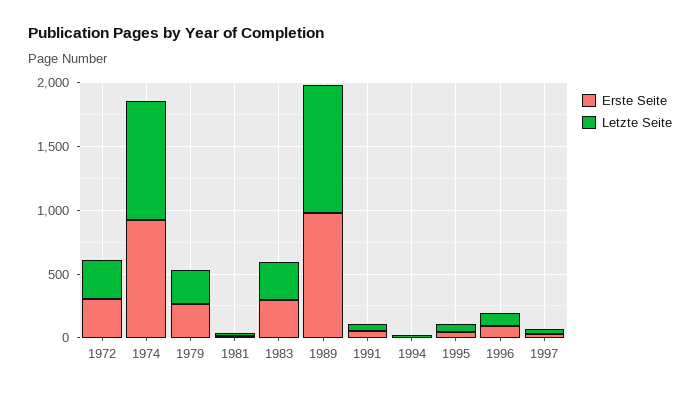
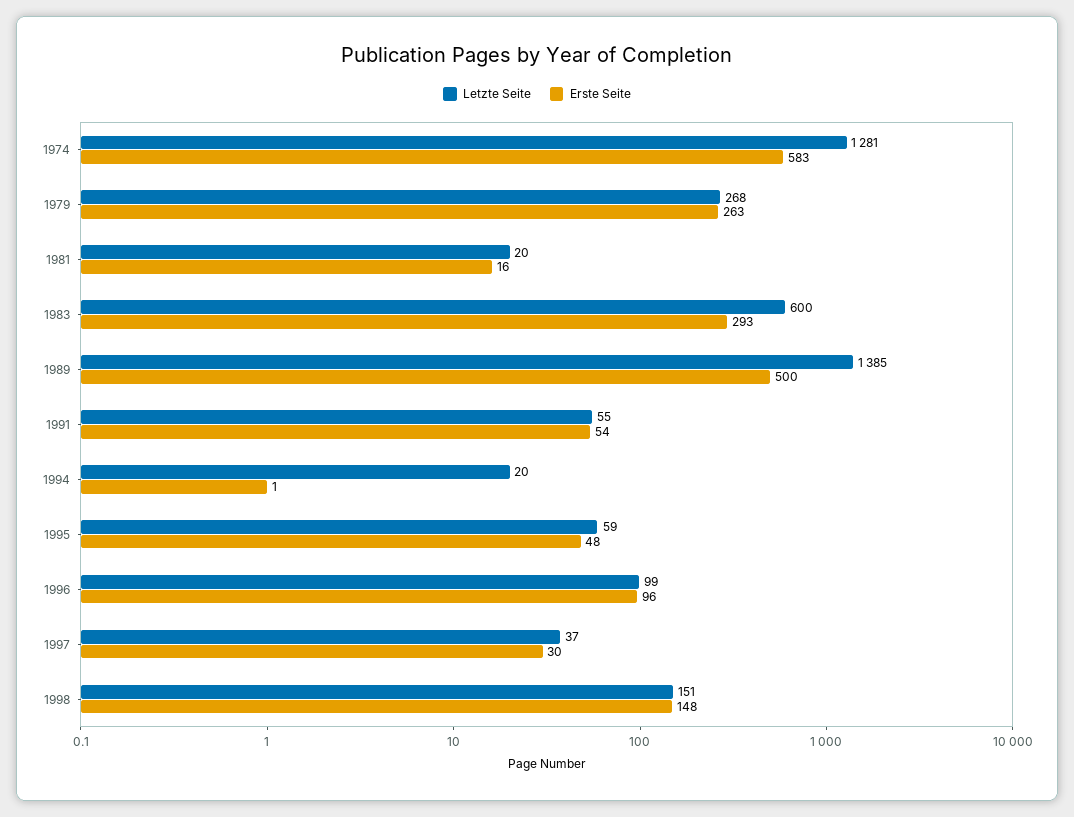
Erste Seite, 1972: 300 -> none
Letzte Seite, 1972: 300 -> none
Erste Seite, 1974: 900 -> 583
Letzte Seite, 1974: 900 -> 1281
Letzte Seite, 1983: 300 -> 600
Erste Seite, 1989: 1000 -> 500
Letzte Seite, 1989: 1000 -> 1385
Letzte Seite, 1998: none -> 151
Erste Seite, 1998: none -> 148

